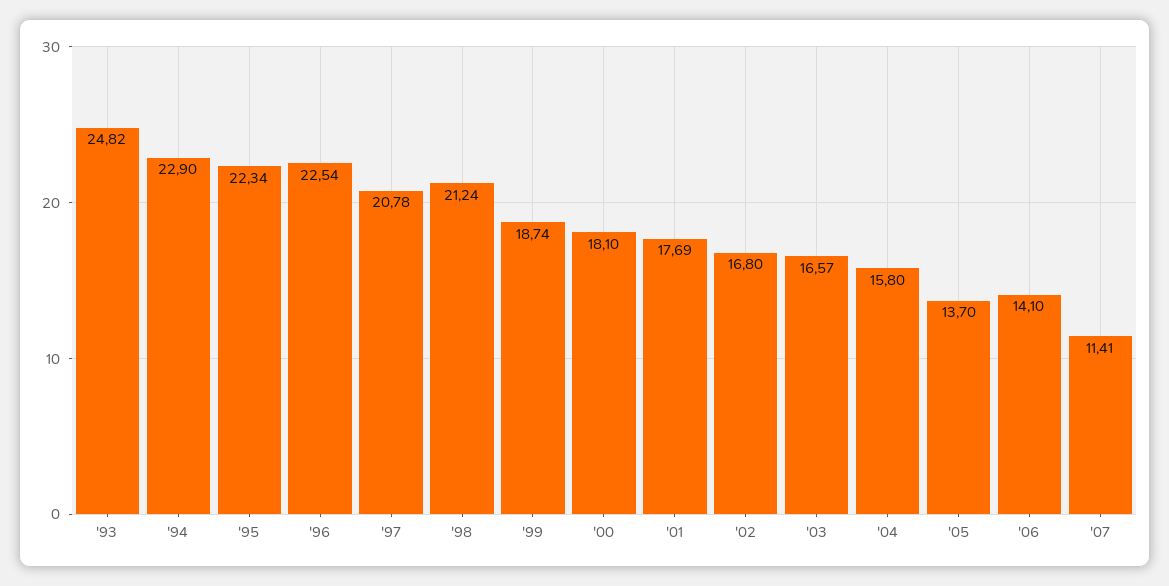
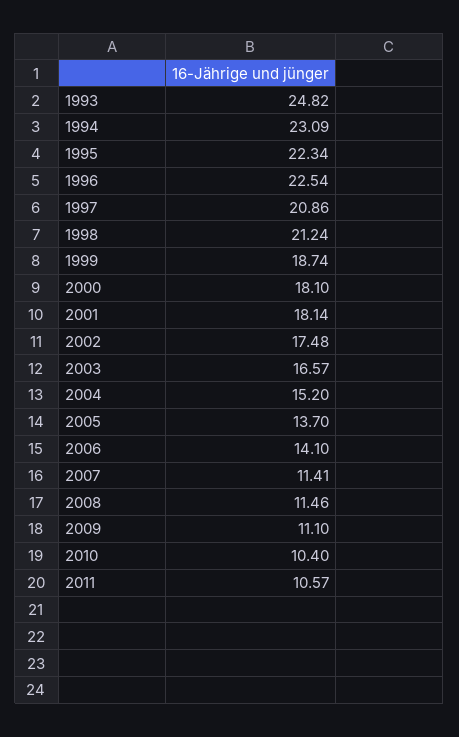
'94: 22.9 -> 23.09
'97: 20.78 -> 20.86
'01: 17.69 -> 18.14
'02: 16.8 -> 17.48
'04: 15.8 -> 15.2
2008: none -> 11.46
2009: none -> 11.1
2010: none -> 10.4
2011: none -> 10.57

